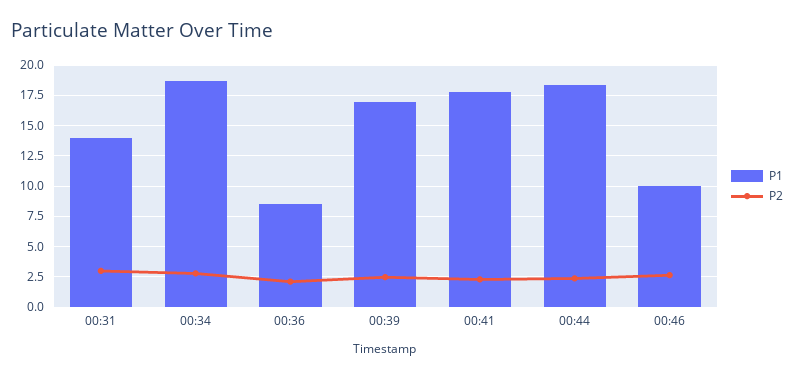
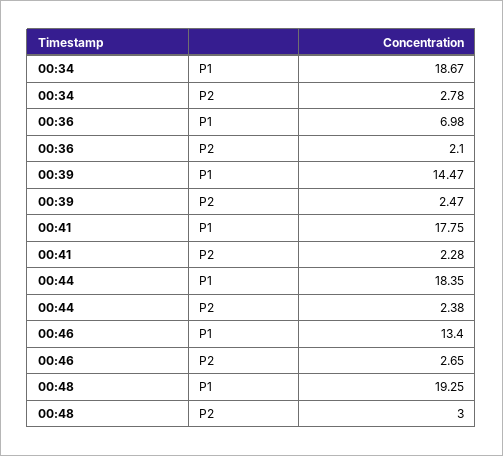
P1, 00:31: 14 -> none
P2, 00:31: 3 -> none
P1, 00:36: 8.5 -> 6.98
P1, 00:39: 17 -> 14.47
P1, 00:46: 10 -> 13.4
P1, 00:48: none -> 19.25
P2, 00:48: none -> 3

